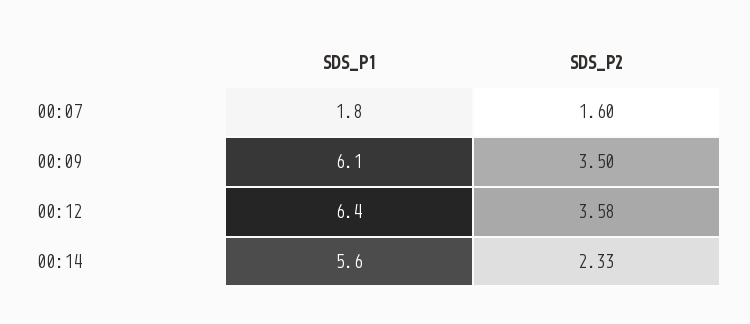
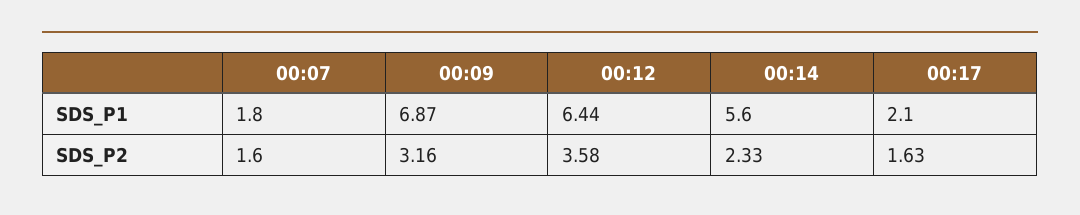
SDS_P1, 00:09: 6.1 -> 6.87
SDS_P2, 00:09: 3.5 -> 3.16
SDS_P1, 00:17: none -> 2.1
SDS_P2, 00:17: none -> 1.63

